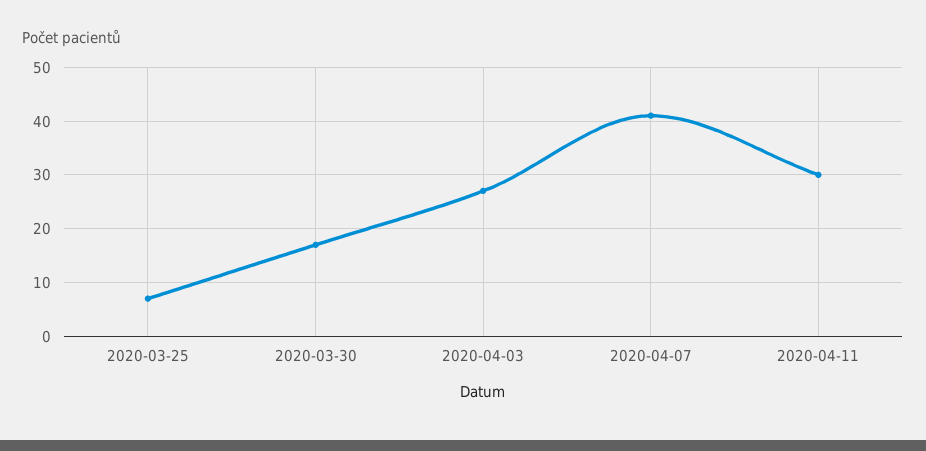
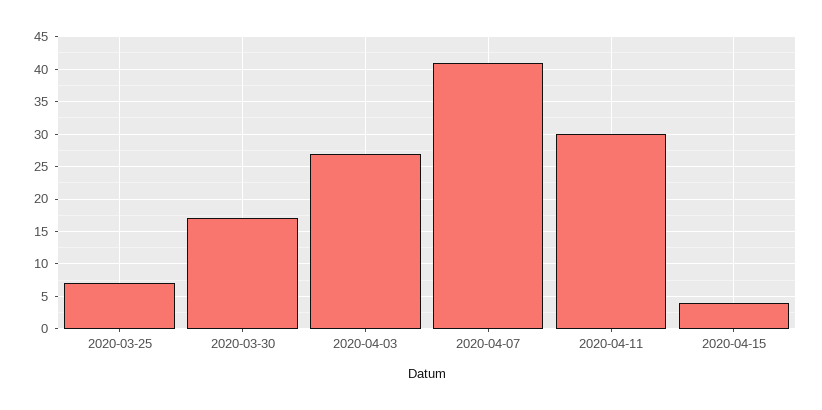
2020-04-15: none -> 4

